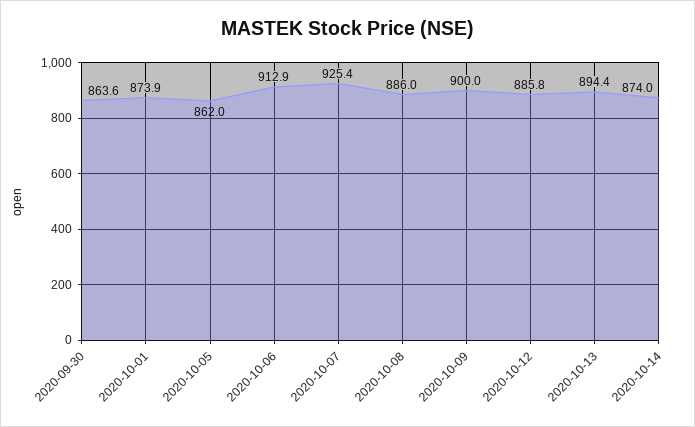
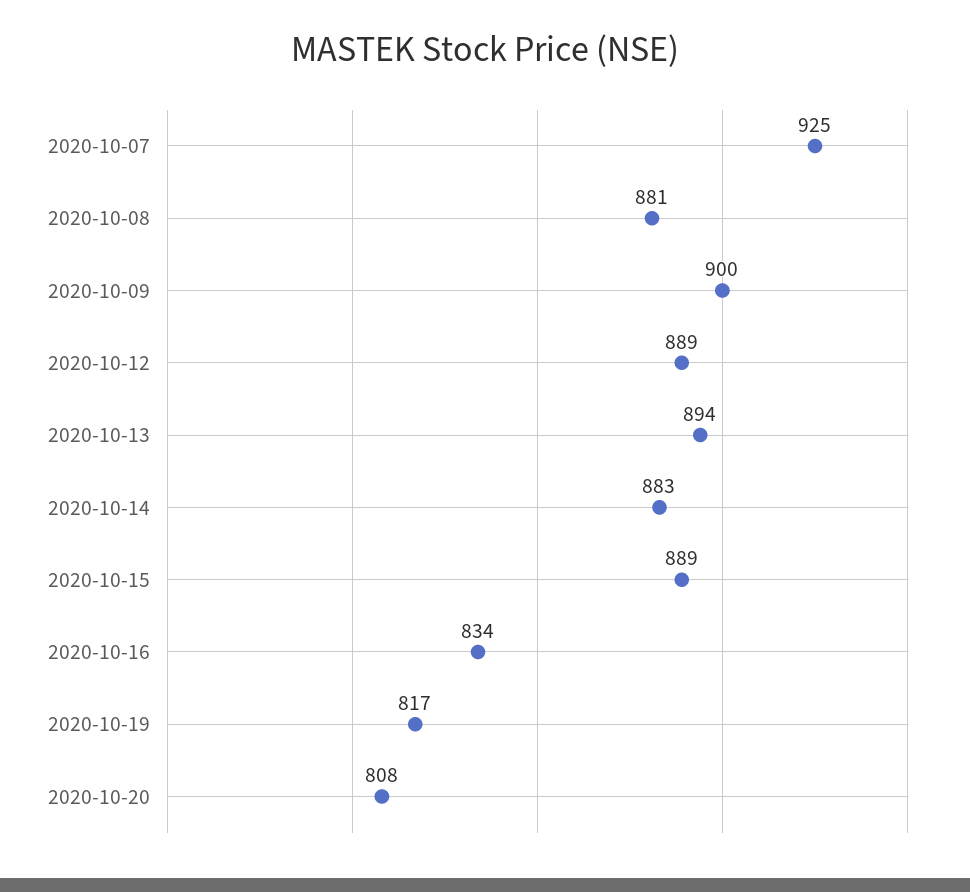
2020-09-30: 863.6 -> none
2020-10-01: 873.9 -> none
2020-10-05: 862 -> none
2020-10-06: 912.9 -> none
2020-10-08: 886 -> 881
2020-10-12: 885.8 -> 889
2020-10-14: 874 -> 883
2020-10-15: none -> 889
2020-10-16: none -> 834
2020-10-19: none -> 817
2020-10-20: none -> 808

